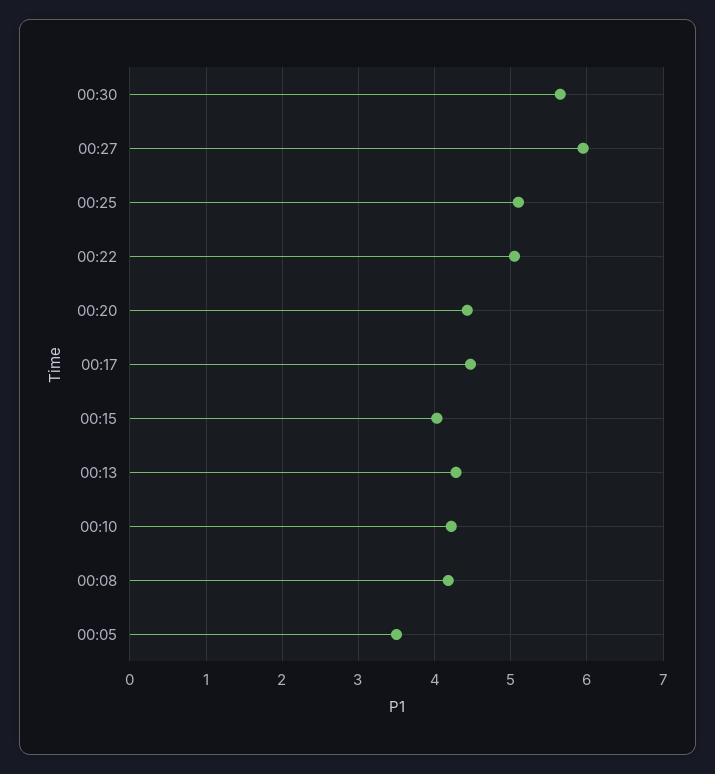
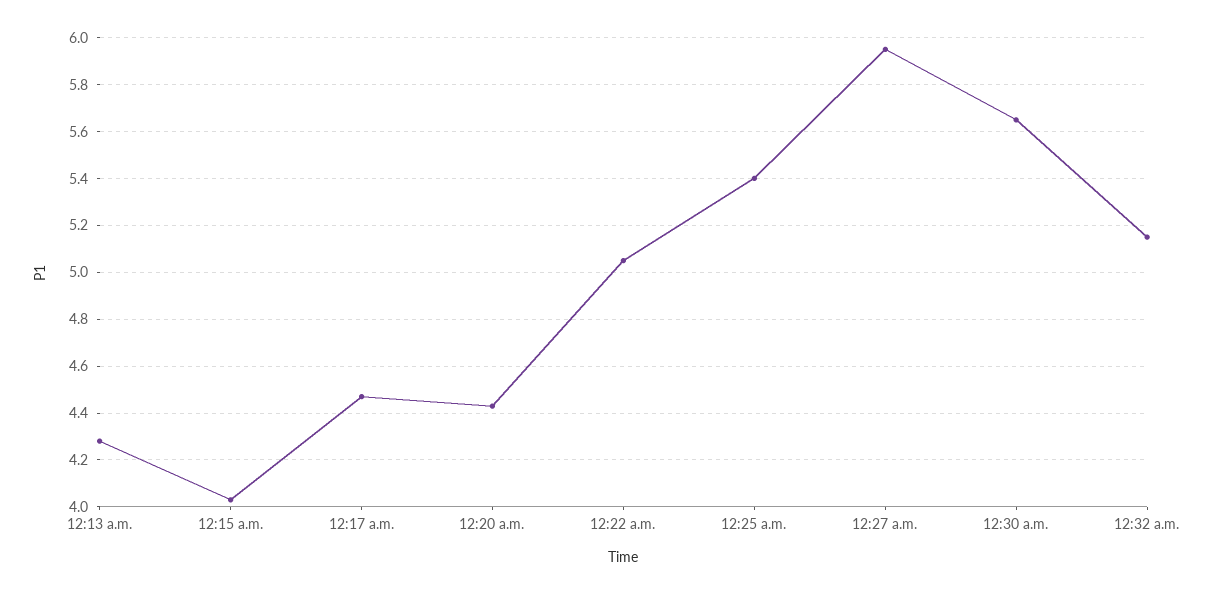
00:25: 5.1 -> 5.4
00:10: 4.2 -> none
00:08: 4.2 -> none
00:05: 3.5 -> none
12:32 a.m.: none -> 5.15

